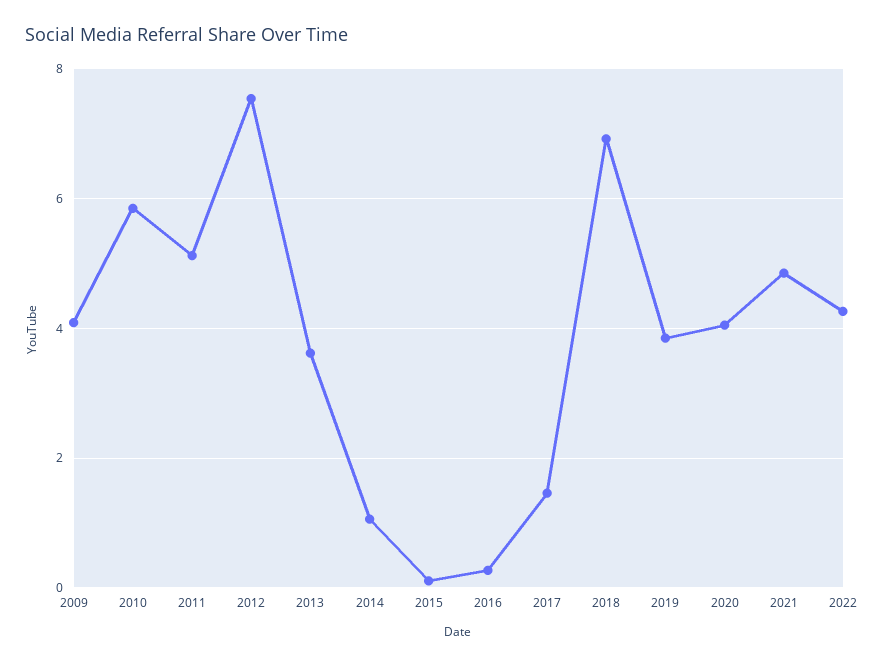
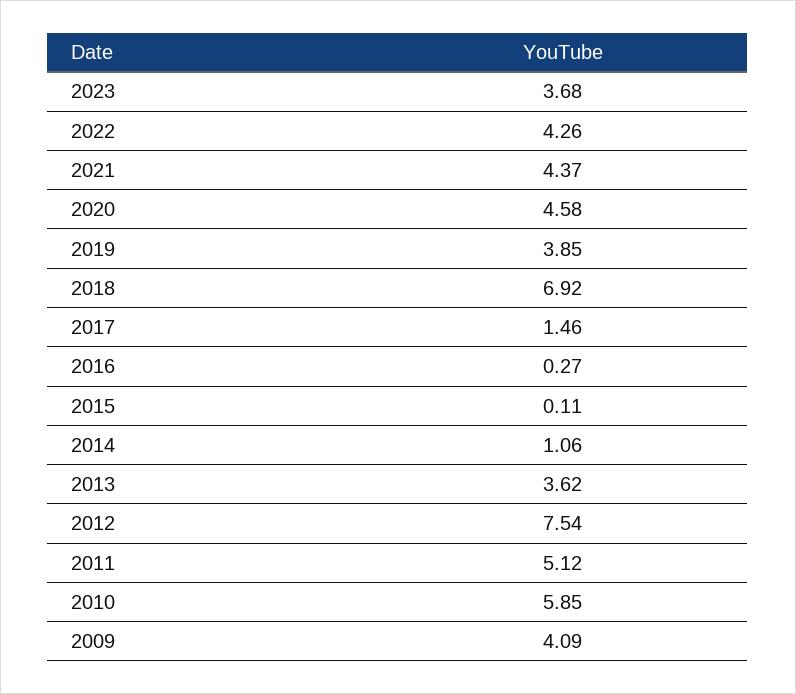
2020: 4 -> 4.58
2021: 4.8 -> 4.37
2023: none -> 3.68

